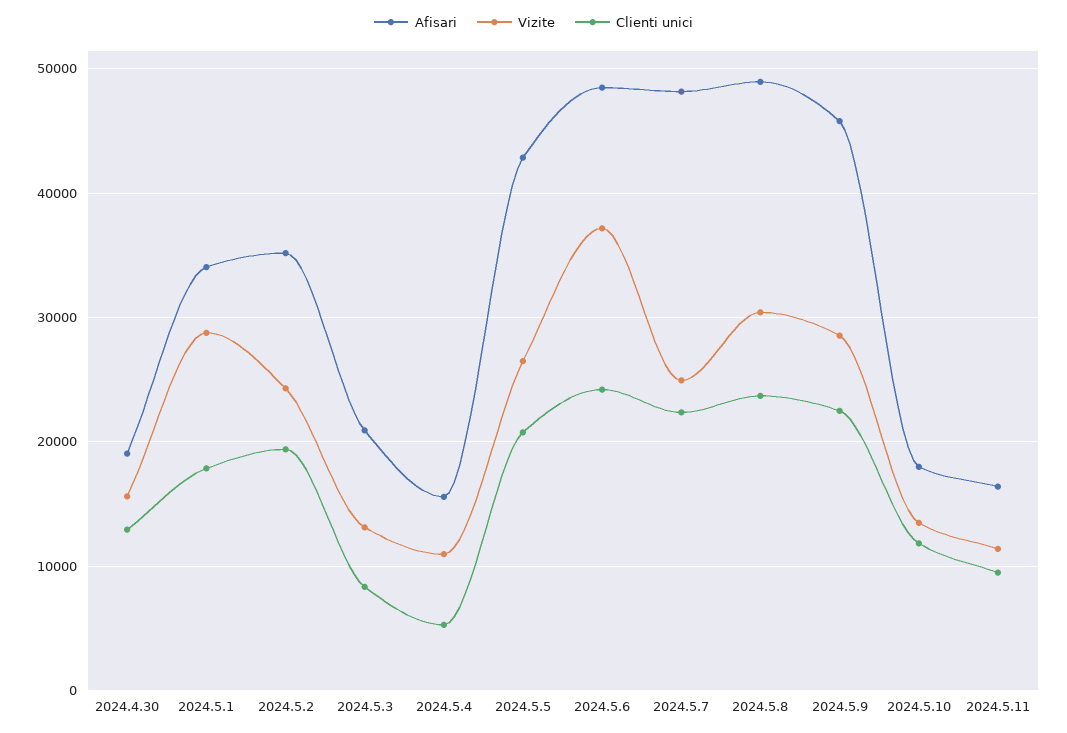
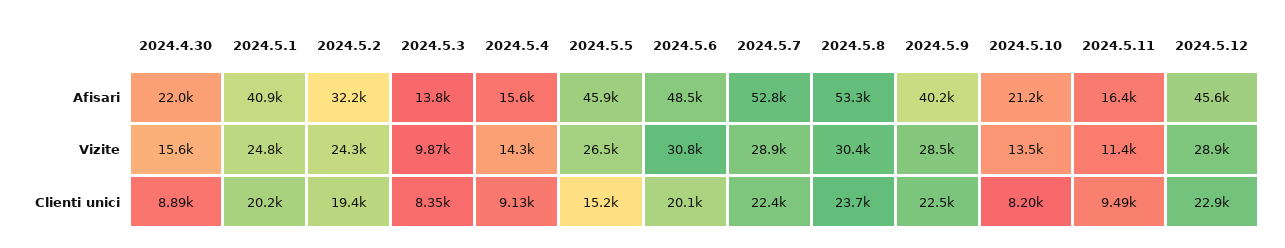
Afisari, 2024.4.30: 19000 -> 22000
Clienti unici, 2024.4.30: 13000 -> 8890
Afisari, 2024.5.1: 34000 -> 40900
Vizite, 2024.5.1: 29000 -> 24800
Clienti unici, 2024.5.1: 18000 -> 20200
Afisari, 2024.5.2: 35000 -> 32200
Afisari, 2024.5.3: 21000 -> 13800
Vizite, 2024.5.3: 13000 -> 9870
Vizite, 2024.5.4: 11000 -> 14300
Clienti unici, 2024.5.4: 5000 -> 9130
Afisari, 2024.5.5: 43000 -> 45900
Clienti unici, 2024.5.5: 21000 -> 15200
Vizite, 2024.5.6: 37000 -> 30800
Clienti unici, 2024.5.6: 24000 -> 20100
Afisari, 2024.5.7: 48000 -> 52800
Vizite, 2024.5.7: 25000 -> 28900
Afisari, 2024.5.8: 49000 -> 53300
Afisari, 2024.5.9: 46000 -> 40200
Afisari, 2024.5.10: 18000 -> 21200
Clienti unici, 2024.5.10: 12000 -> 8200
Afisari, 2024.5.12: none -> 45600
Vizite, 2024.5.12: none -> 28900
Clienti unici, 2024.5.12: none -> 22900

